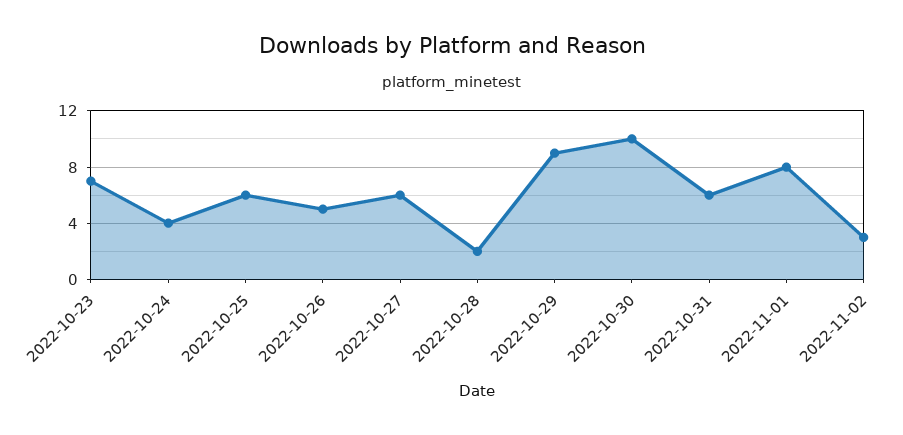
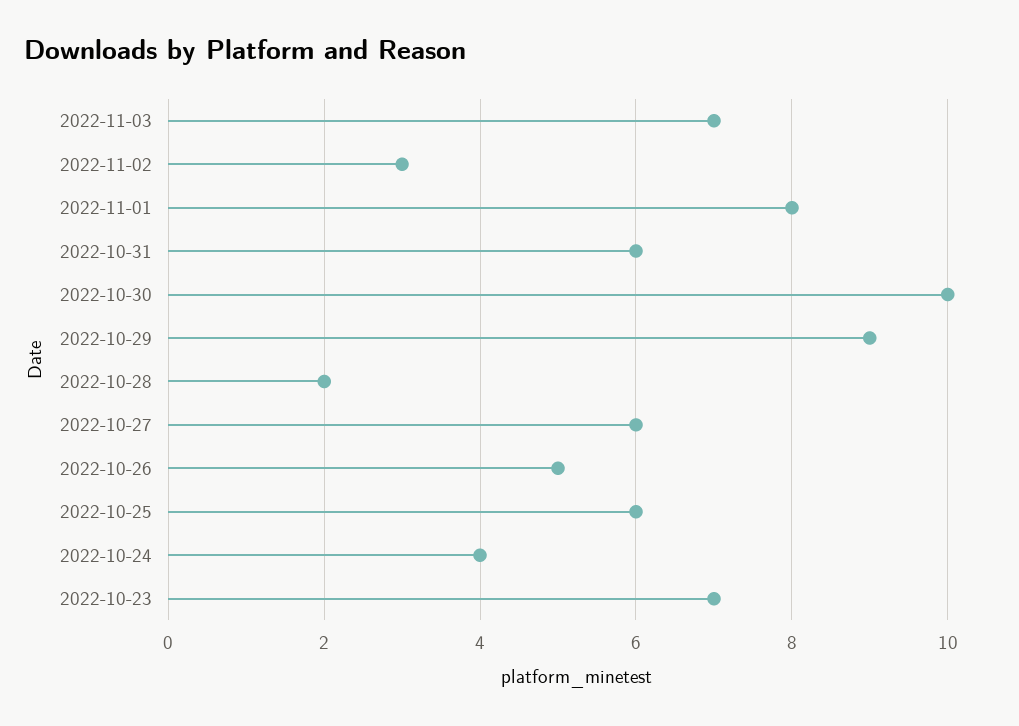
2022-11-03: none -> 7

